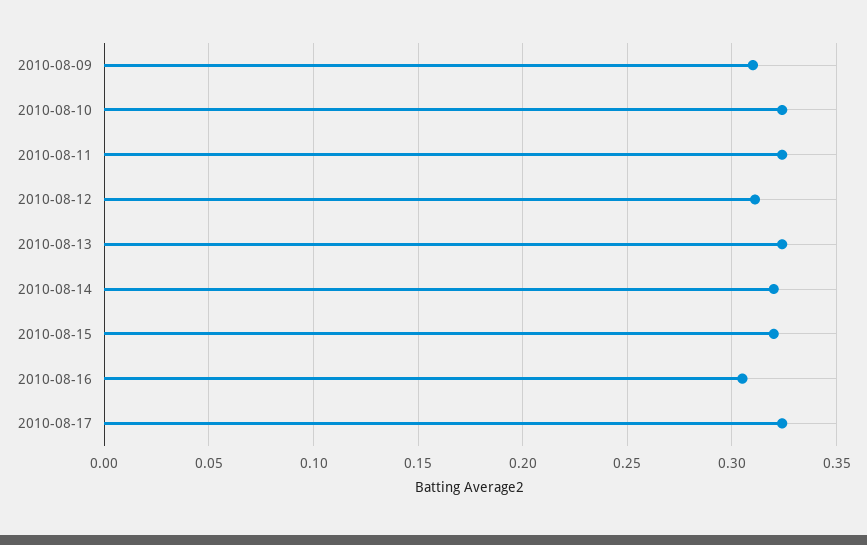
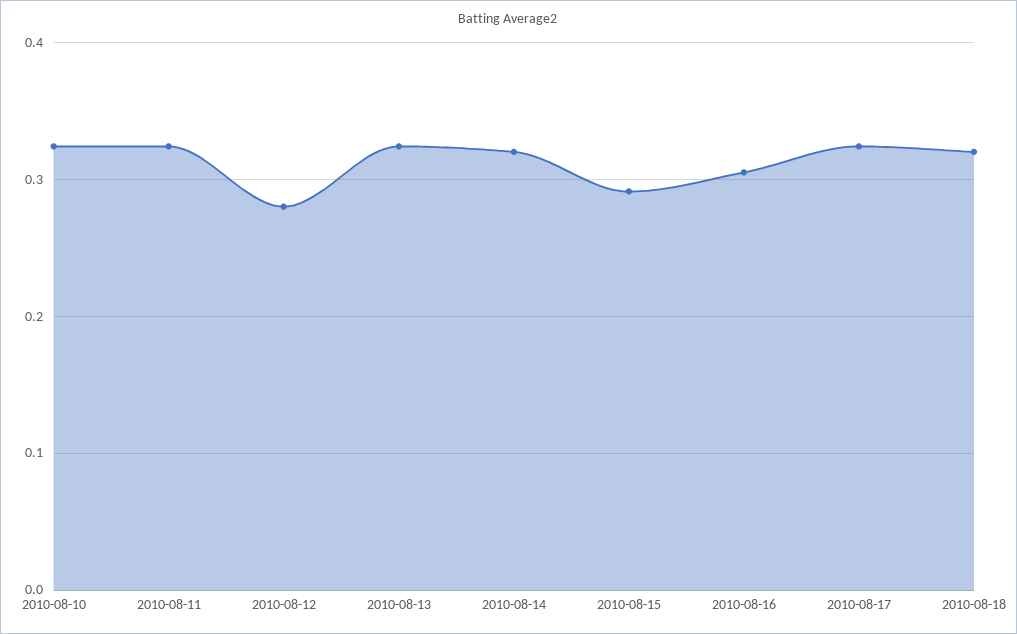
2010-08-09: 0.31 -> none
2010-08-12: 0.31 -> 0.28
2010-08-15: 0.32 -> 0.29
2010-08-18: none -> 0.32

